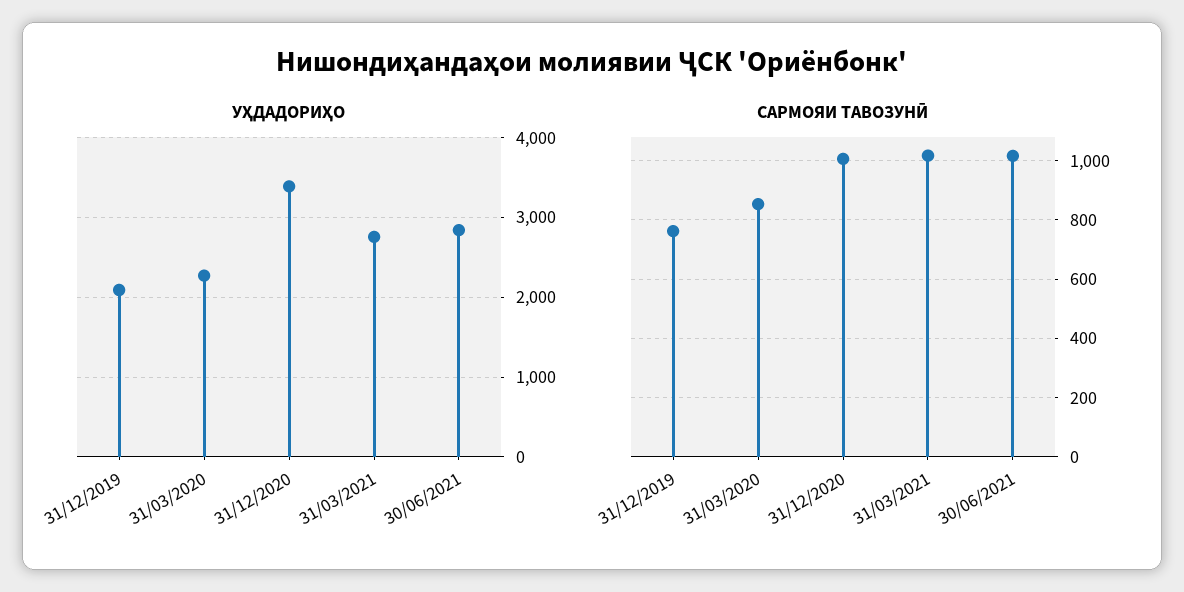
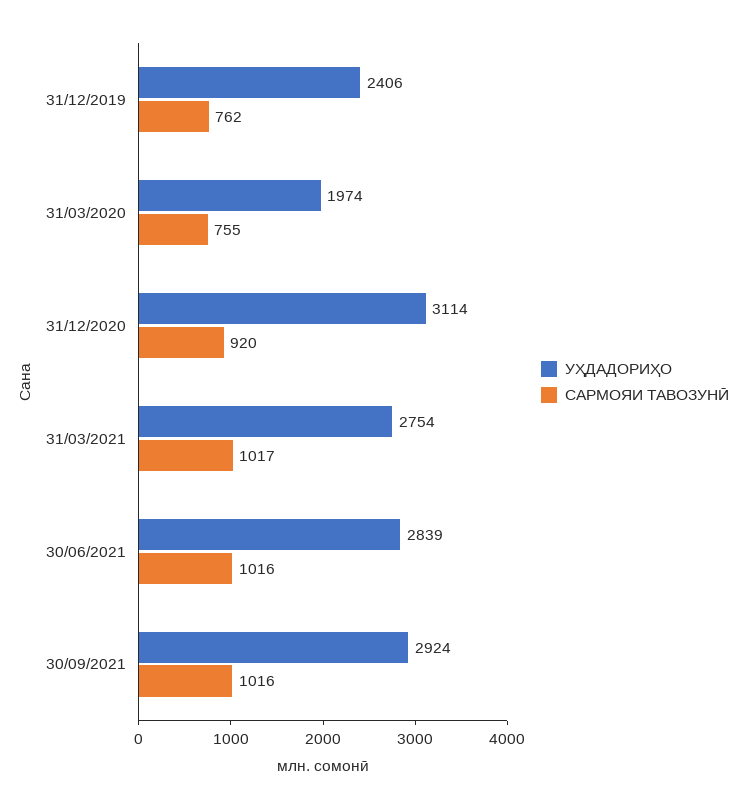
УҲДАДОРИҲО, 31/12/2019: 2100 -> 2406
УҲДАДОРИҲО, 31/03/2020: 2300 -> 1974
УҲДАДОРИҲО, 31/12/2020: 3400 -> 3114
САРМОЯИ ТАВОЗУНӢ, 31/03/2020: 850 -> 755
САРМОЯИ ТАВОЗУНӢ, 31/12/2020: 1000 -> 920
УҲДАДОРИҲО, 30/09/2021: none -> 2924
САРМОЯИ ТАВОЗУНӢ, 30/09/2021: none -> 1016

